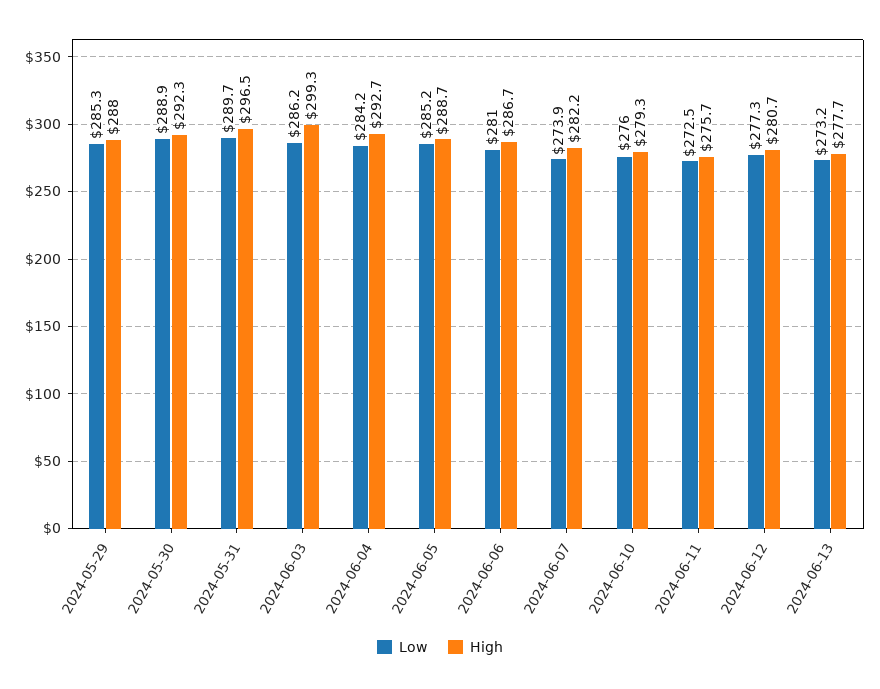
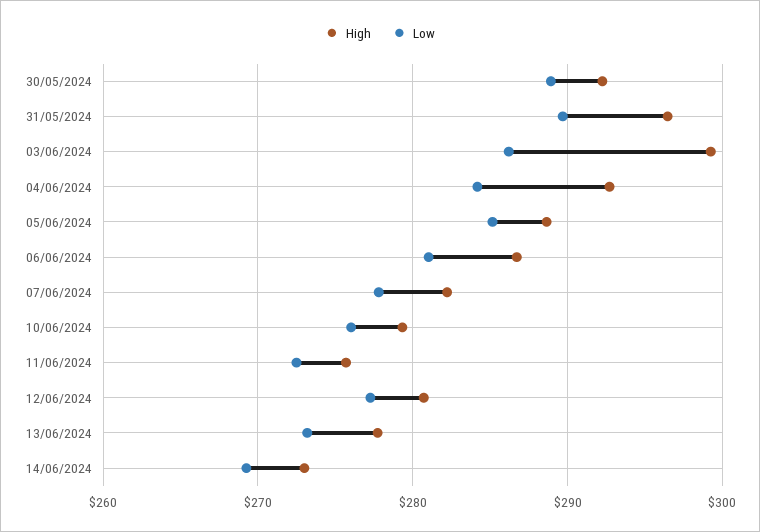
Low, 2024-05-29: 285.3 -> none
High, 2024-05-29: 288 -> none
Low, 2024-06-07: 273.9 -> 278
High, 14/06/2024: none -> 273
Low, 14/06/2024: none -> 269

